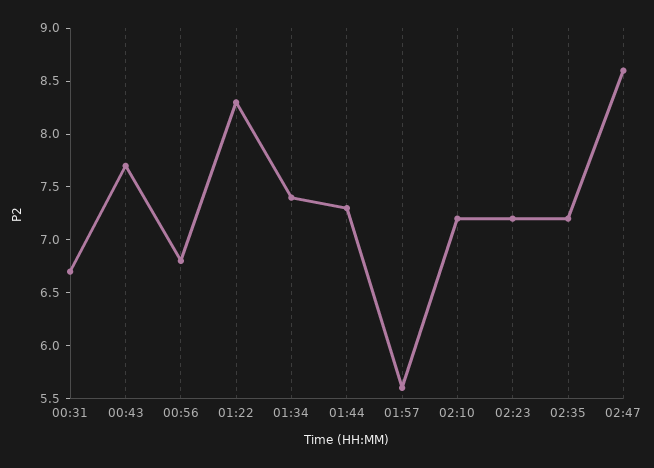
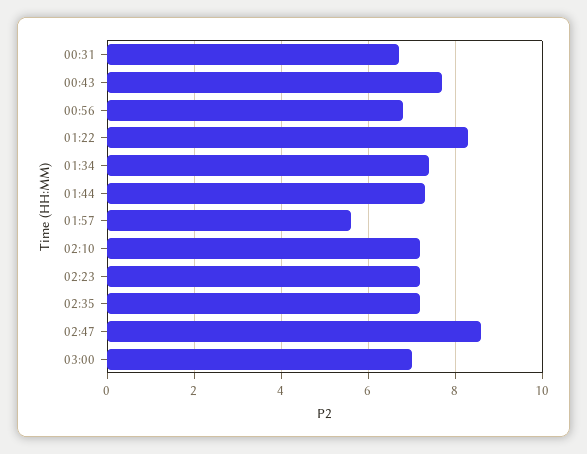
03:00: none -> 7

